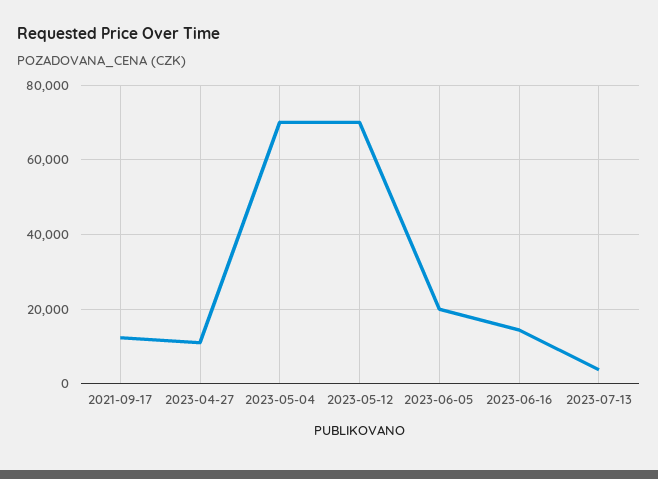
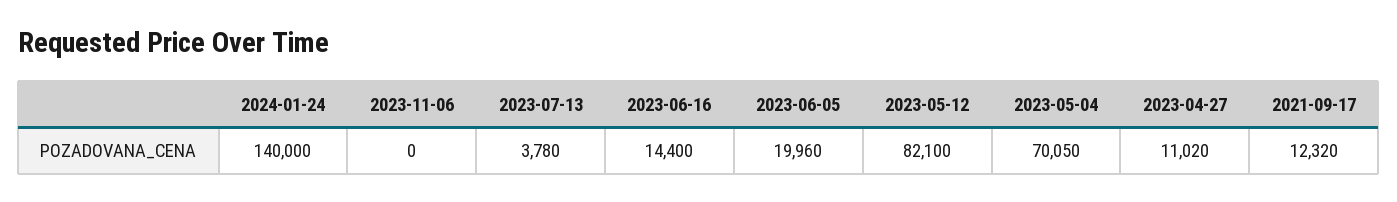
2023-05-12: 70000 -> 82100
2024-01-24: none -> 140000
2023-11-06: none -> 0

